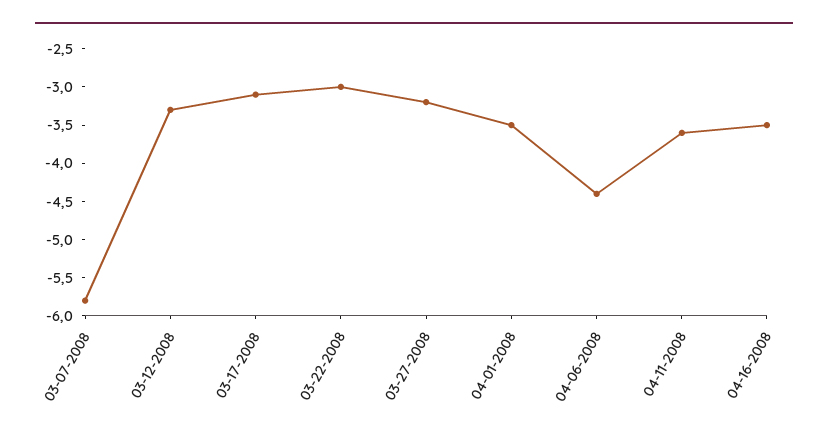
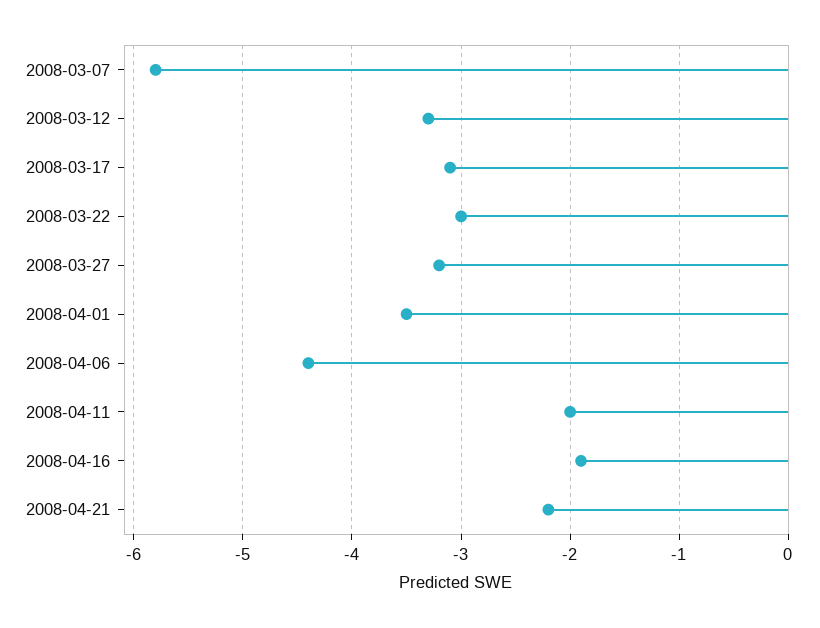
04-11-2008: -3.5 -> -2
04-16-2008: -3.5 -> -1.9
2008-04-21: none -> -2.2

